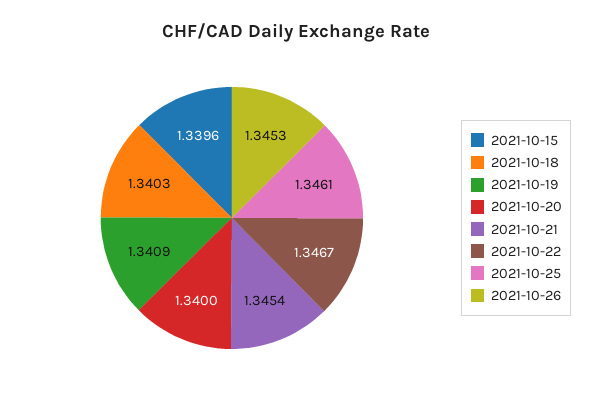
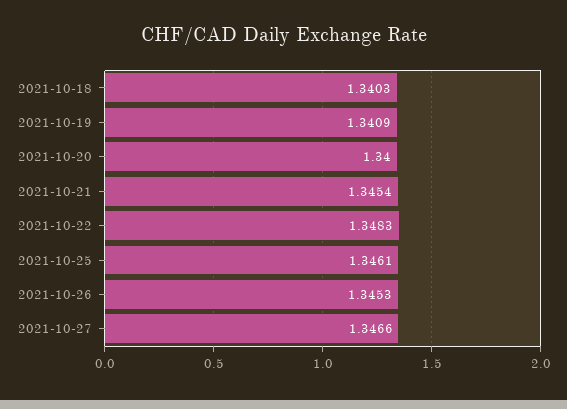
2021-10-15: 1.3396 -> none
2021-10-22: 1.3467 -> 1.3483
2021-10-27: none -> 1.3466

